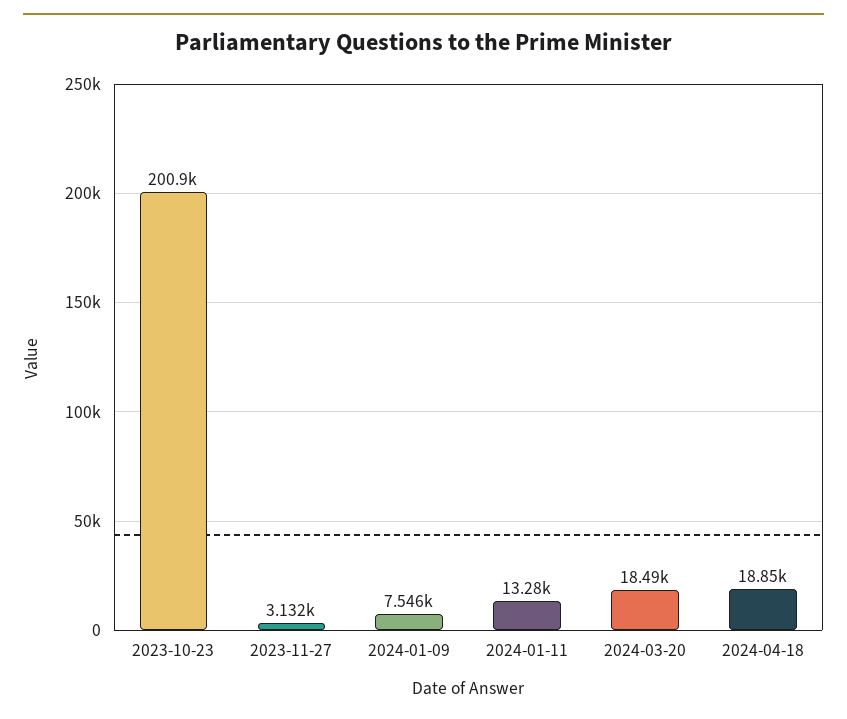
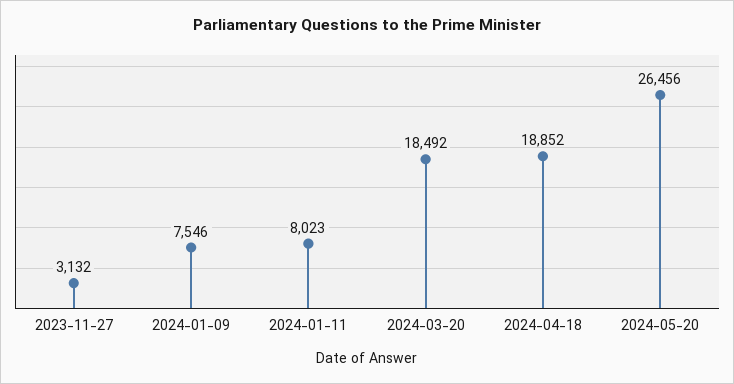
2023-10-23: 200900 -> none
2024-01-11: 13280 -> 8023
2024-05-20: none -> 26456

